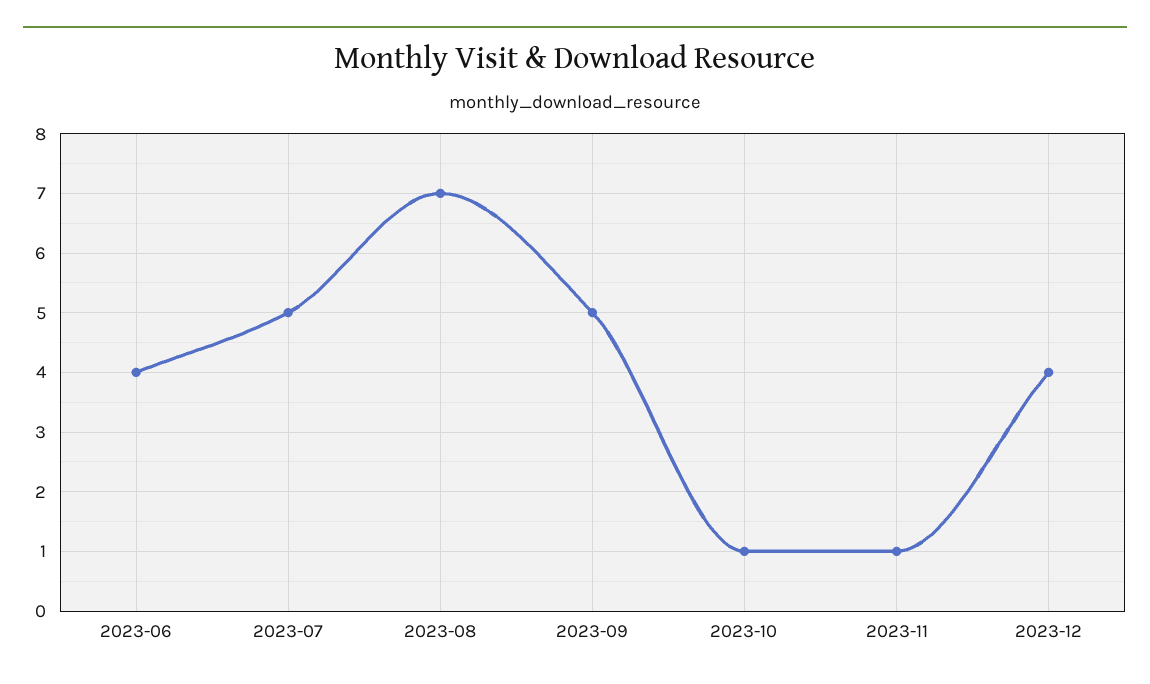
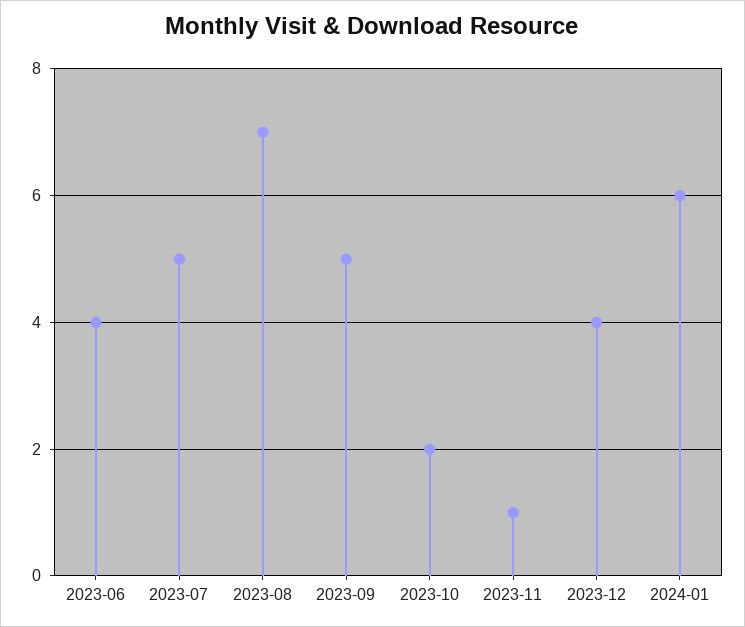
2023-10: 1 -> 2
2024-01: none -> 6

